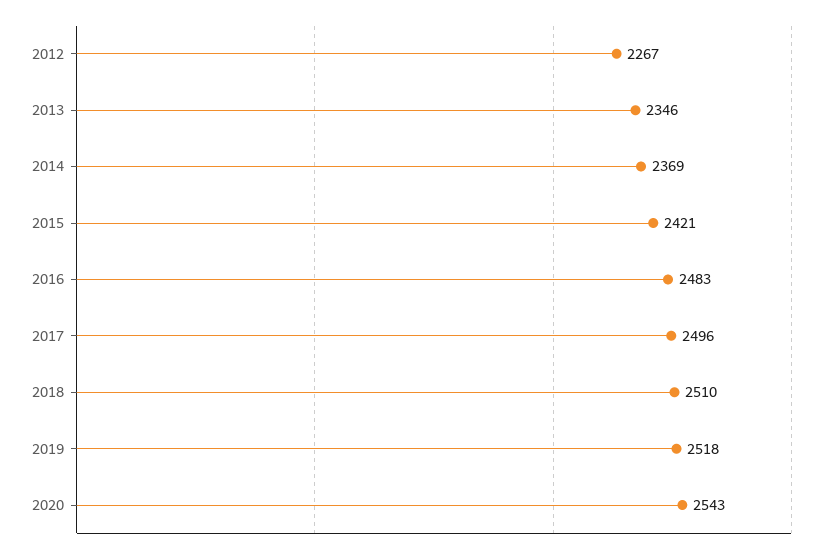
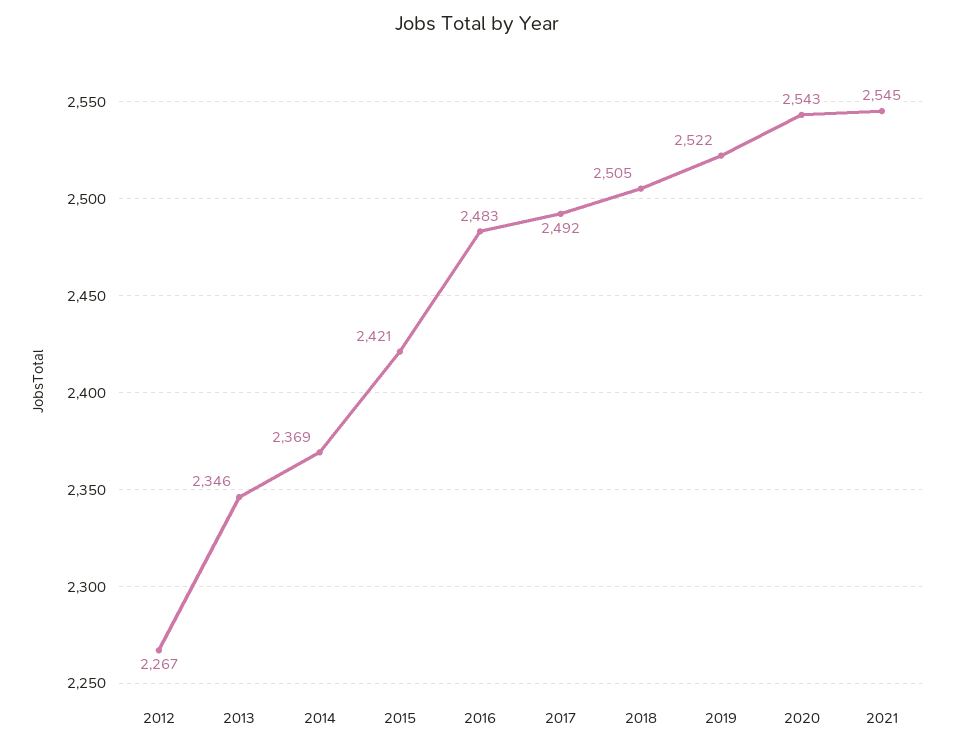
2017: 2496 -> 2492
2018: 2510 -> 2505
2019: 2518 -> 2522
2021: none -> 2545

